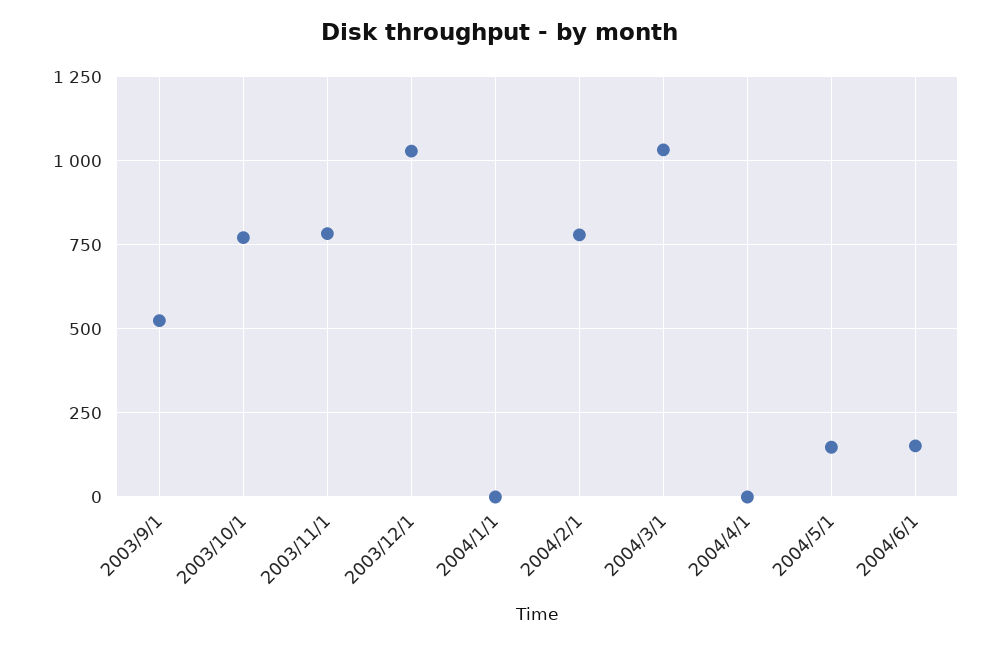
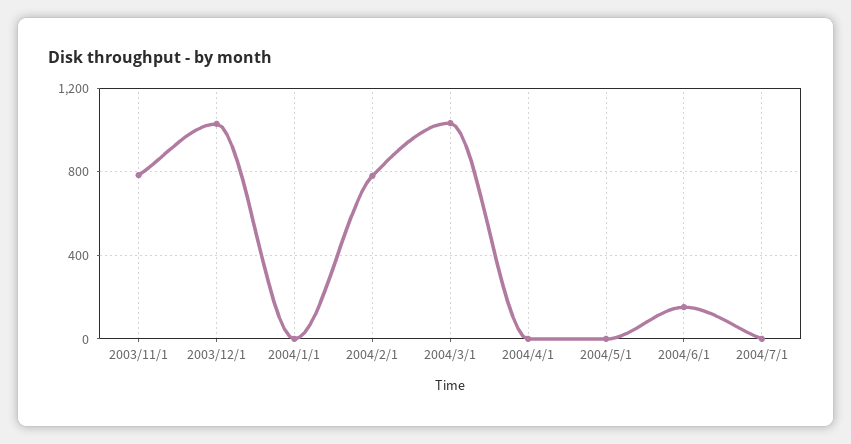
2003/9/1: 525 -> none
2003/10/1: 775 -> none
2004/5/1: 150 -> 0
2004/7/1: none -> 0

